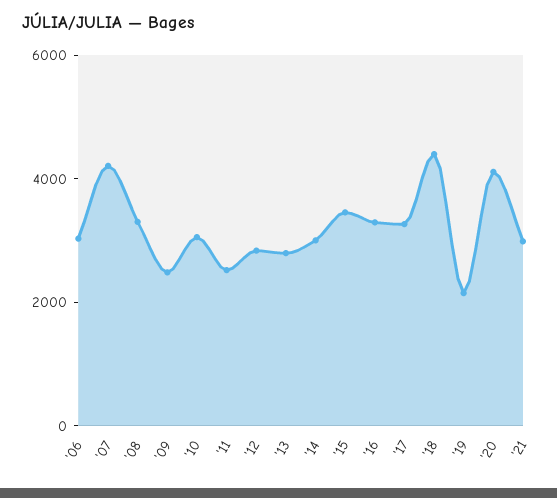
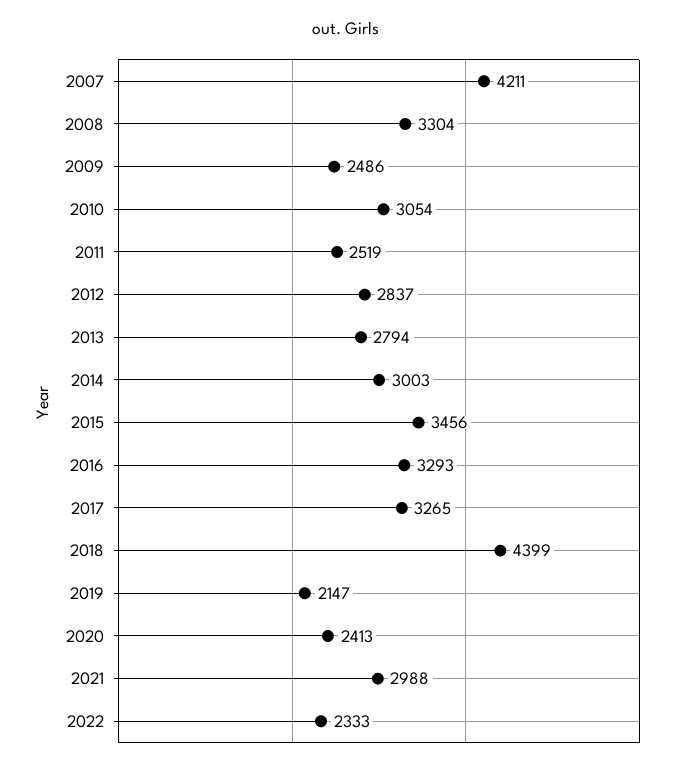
'06: 3000 -> none
'20: 4000 -> 2413
2022: none -> 2333

